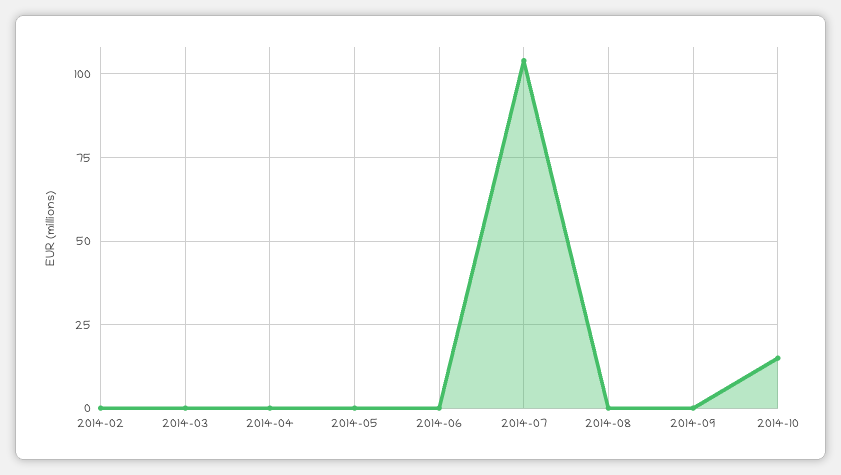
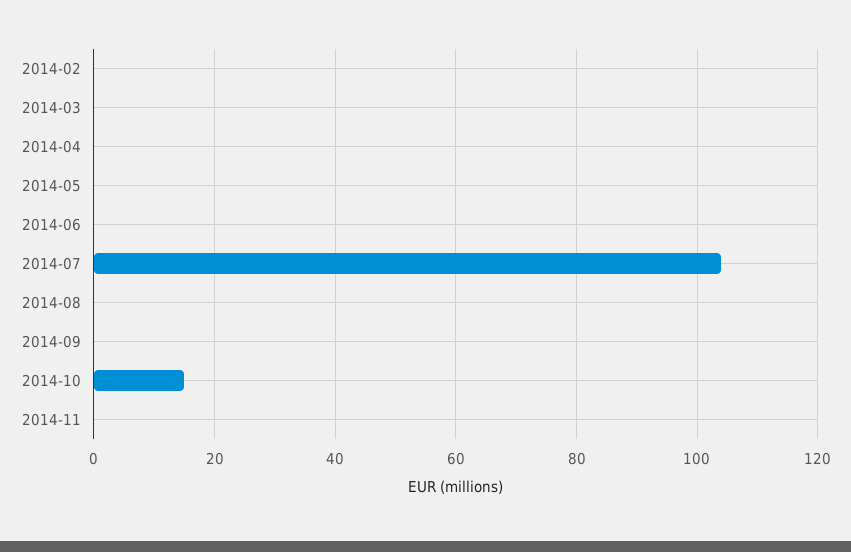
2014-11: none -> 0

